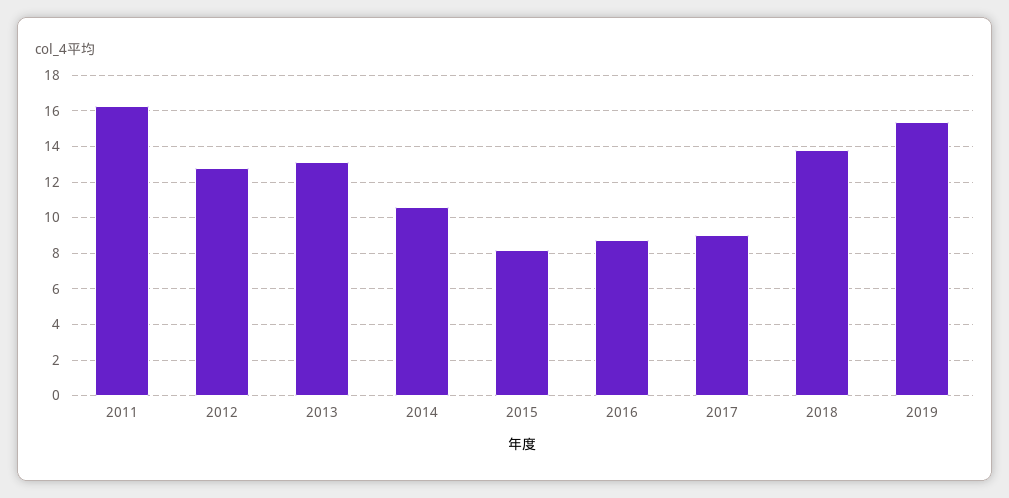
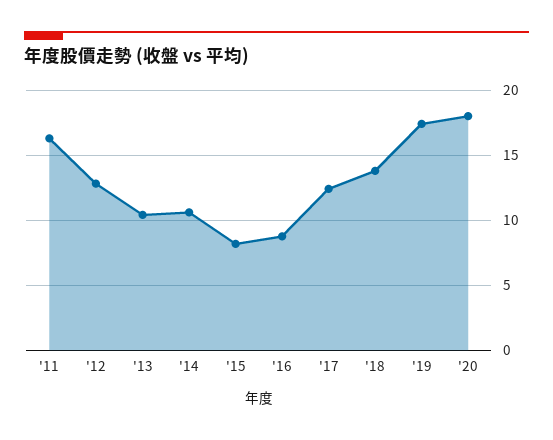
2013: 13 -> 10.5
2017: 9 -> 12.5
2019: 15.5 -> 17.5
'20: none -> 18

